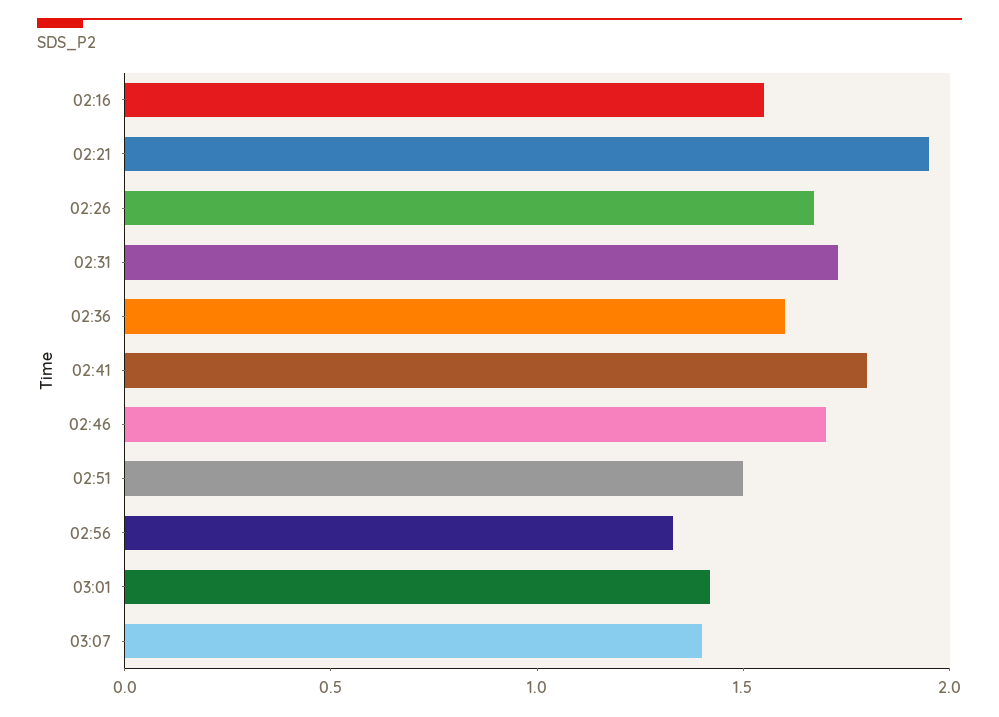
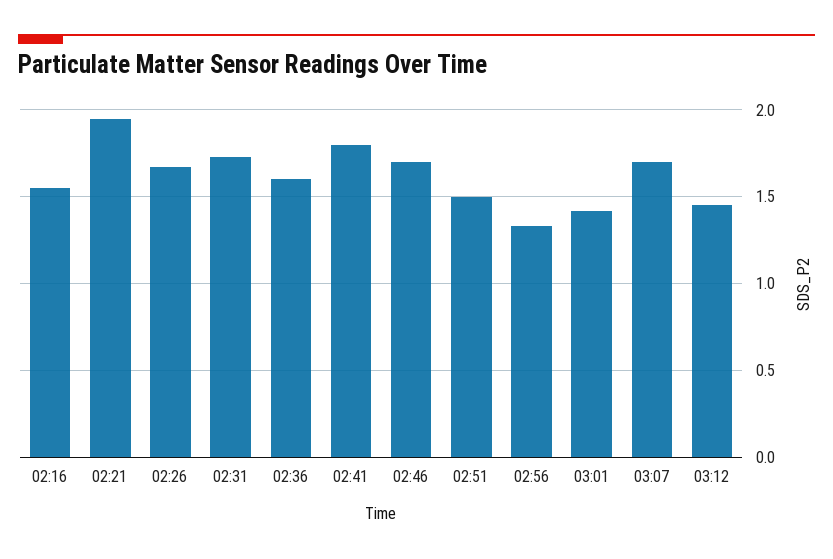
03:07: 1.4 -> 1.7
03:12: none -> 1.45

